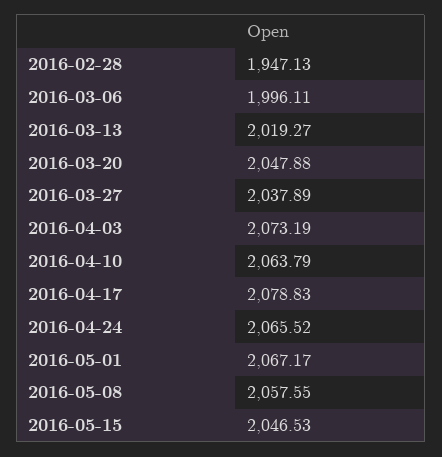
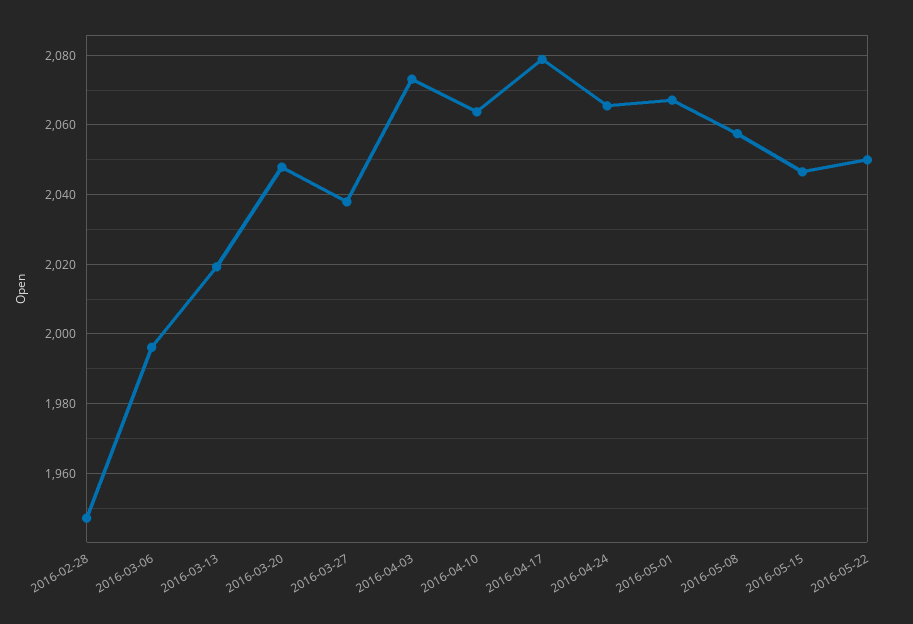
2016-05-22: none -> 2050

